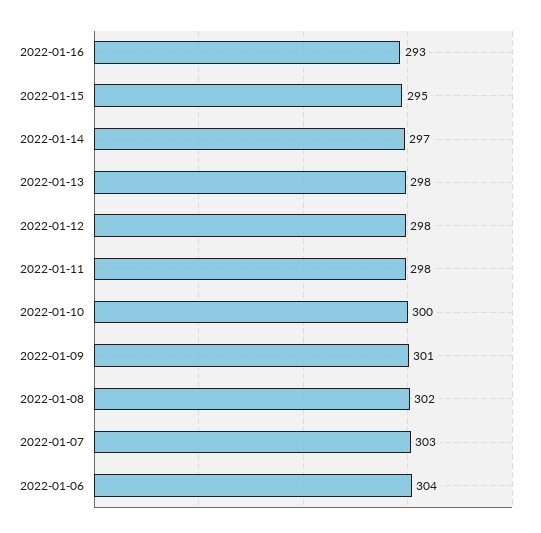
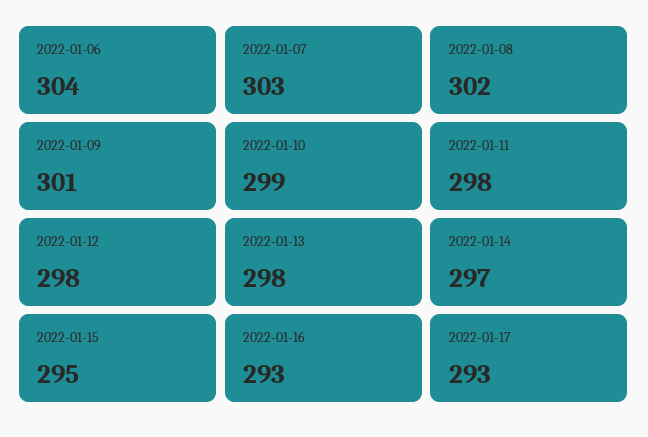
2022-01-10: 300 -> 299
2022-01-17: none -> 293

